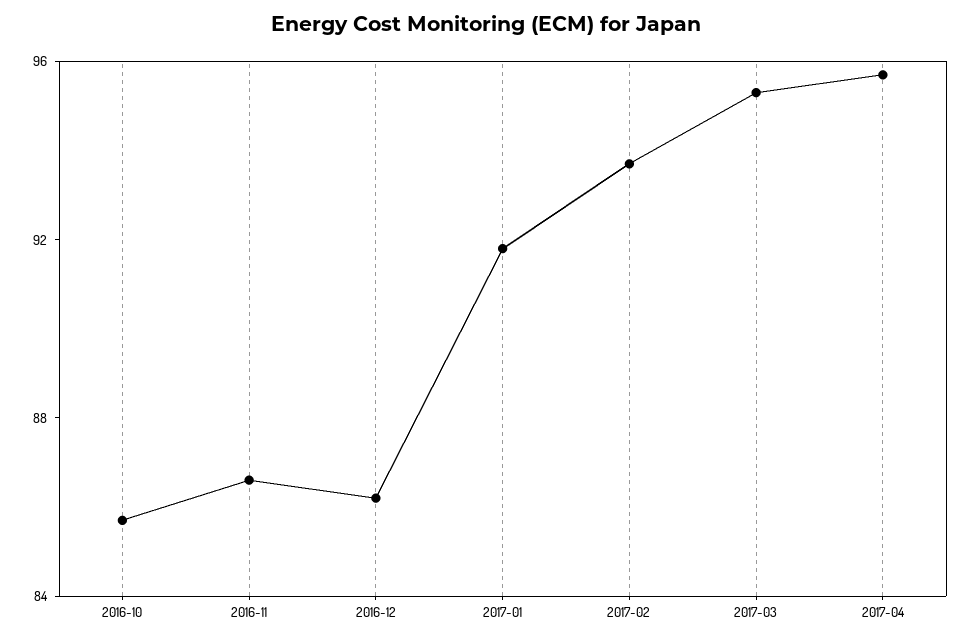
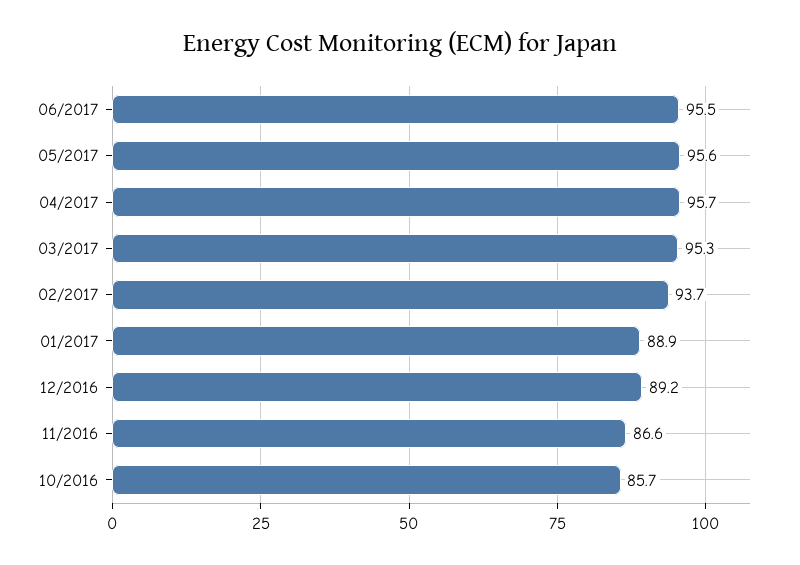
2016-12: 86 -> 89.2
2017-01: 92 -> 88.9
06/2017: none -> 95.5
05/2017: none -> 95.6

